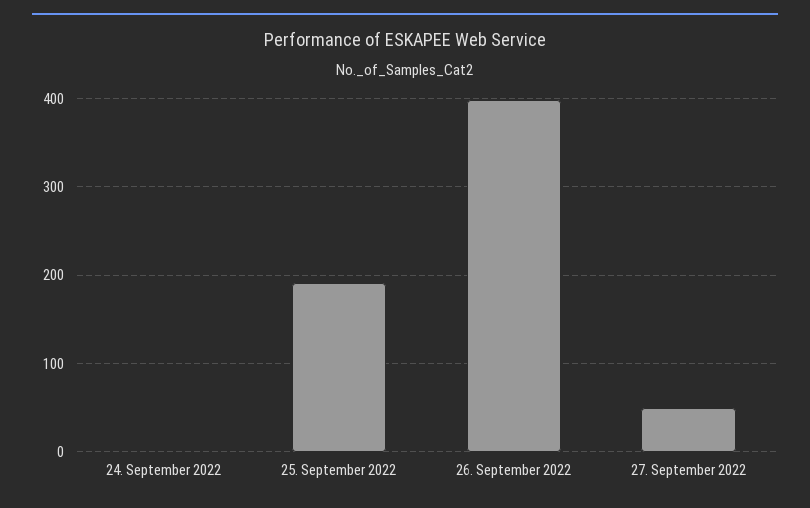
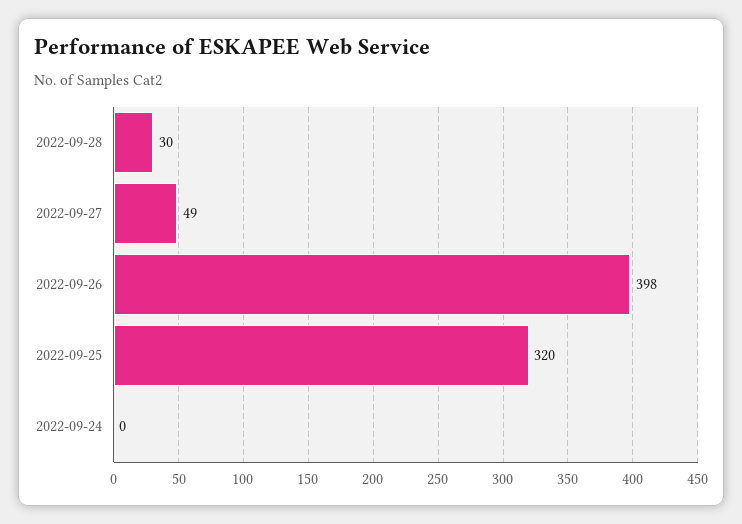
25. September 2022: 190 -> 320
2022-09-28: none -> 30

